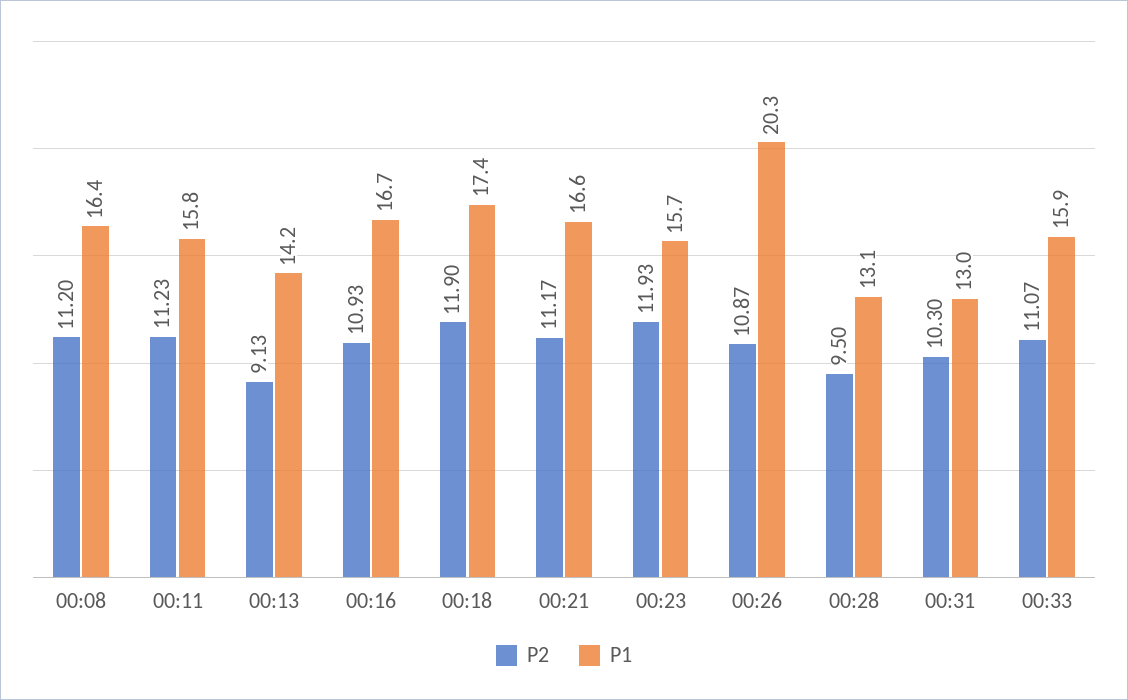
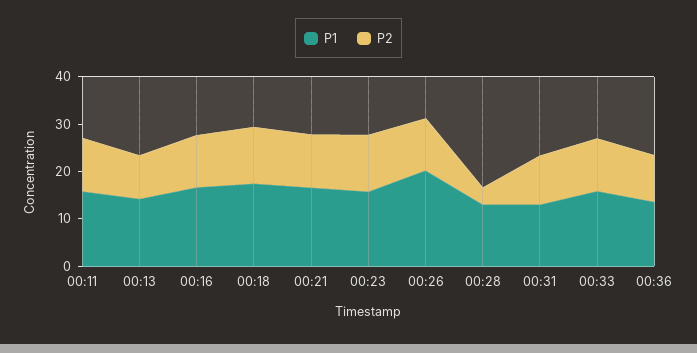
P2, 00:08: 11.2 -> none
P1, 00:08: 16.4 -> none
P2, 00:28: 9.5 -> 4
P1, 00:36: none -> 14
P2, 00:36: none -> 10

